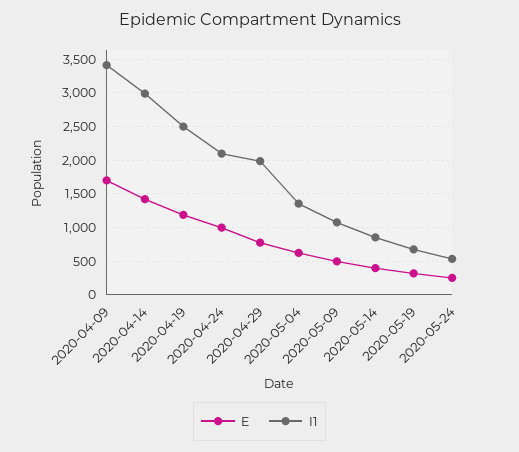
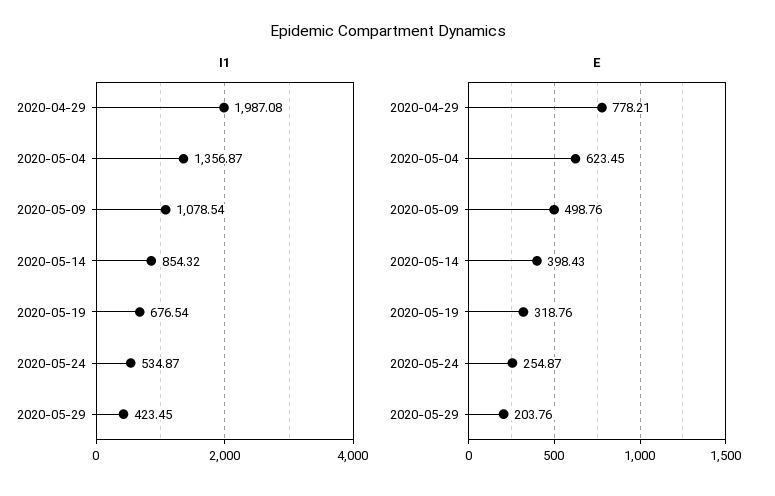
E, 2020-04-09: 1700 -> none
I1, 2020-04-09: 3400 -> none
E, 2020-04-14: 1400 -> none
I1, 2020-04-14: 3000 -> none
E, 2020-04-19: 1200 -> none
I1, 2020-04-19: 2500 -> none
E, 2020-04-24: 1000 -> none
I1, 2020-04-24: 2100 -> none
I1, 2020-05-29: none -> 423.45
E, 2020-05-29: none -> 203.76

